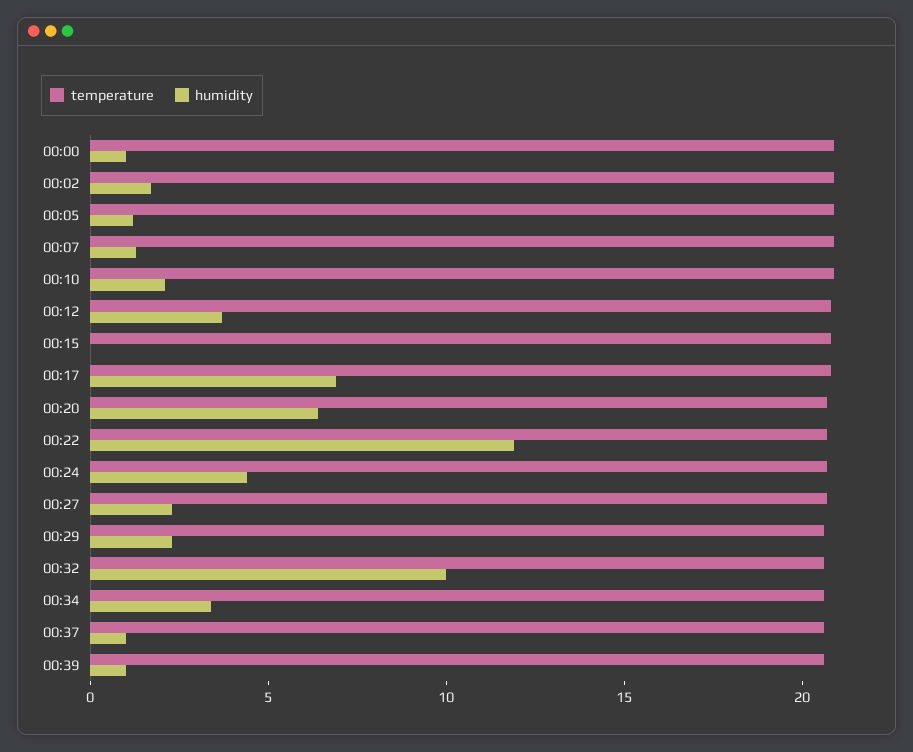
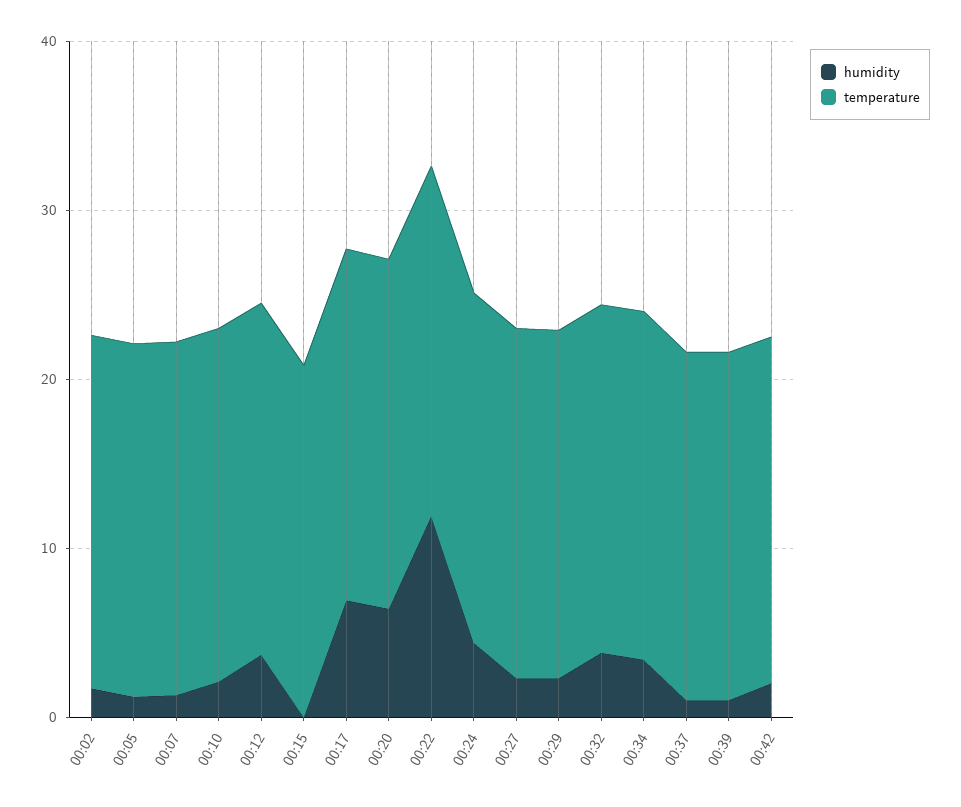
temperature, 00:00: 21 -> none
humidity, 00:00: 1 -> none
humidity, 00:32: 10 -> 4
humidity, 00:42: none -> 2
temperature, 00:42: none -> 20

